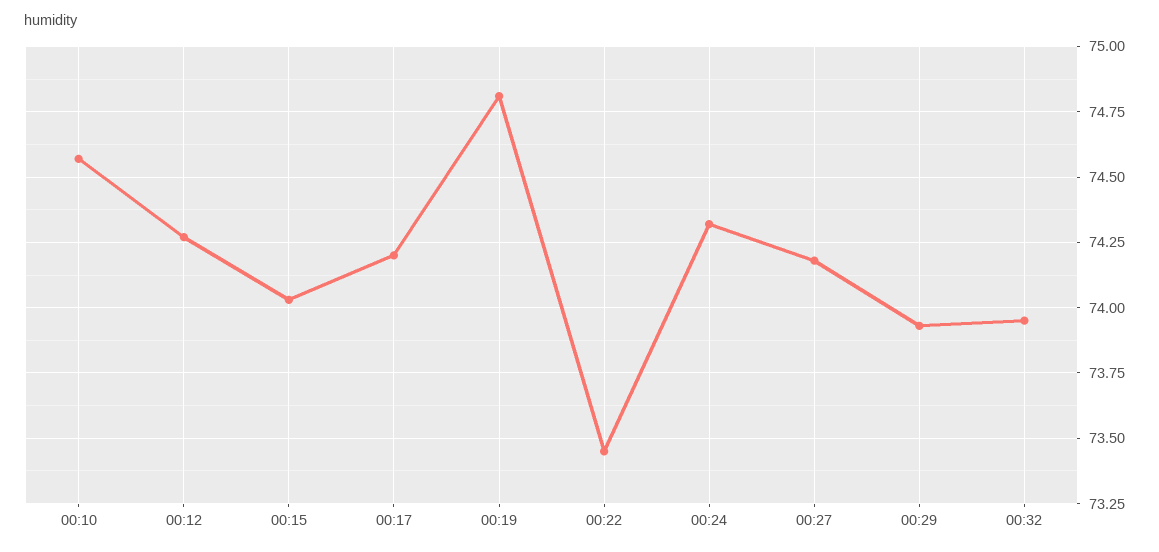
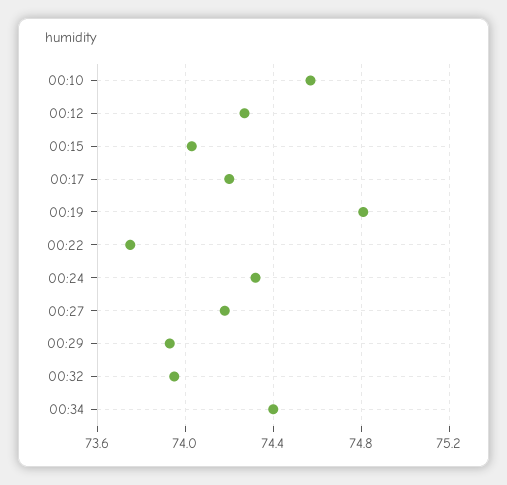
00:22: 73.45 -> 73.75
00:34: none -> 74.4

